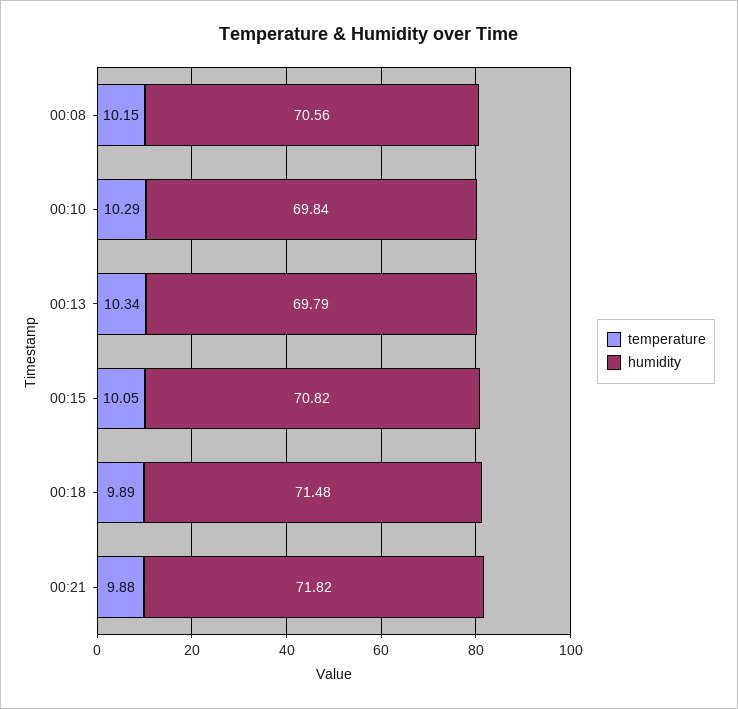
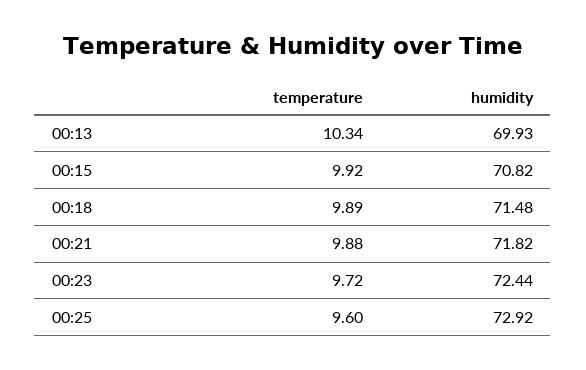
temperature, 00:08: 10.15 -> none
humidity, 00:08: 70.56 -> none
temperature, 00:10: 10.29 -> none
humidity, 00:10: 69.84 -> none
humidity, 00:13: 69.79 -> 69.93
temperature, 00:15: 10.05 -> 9.92
temperature, 00:23: none -> 9.72
humidity, 00:23: none -> 72.44
temperature, 00:25: none -> 9.6
humidity, 00:25: none -> 72.92

